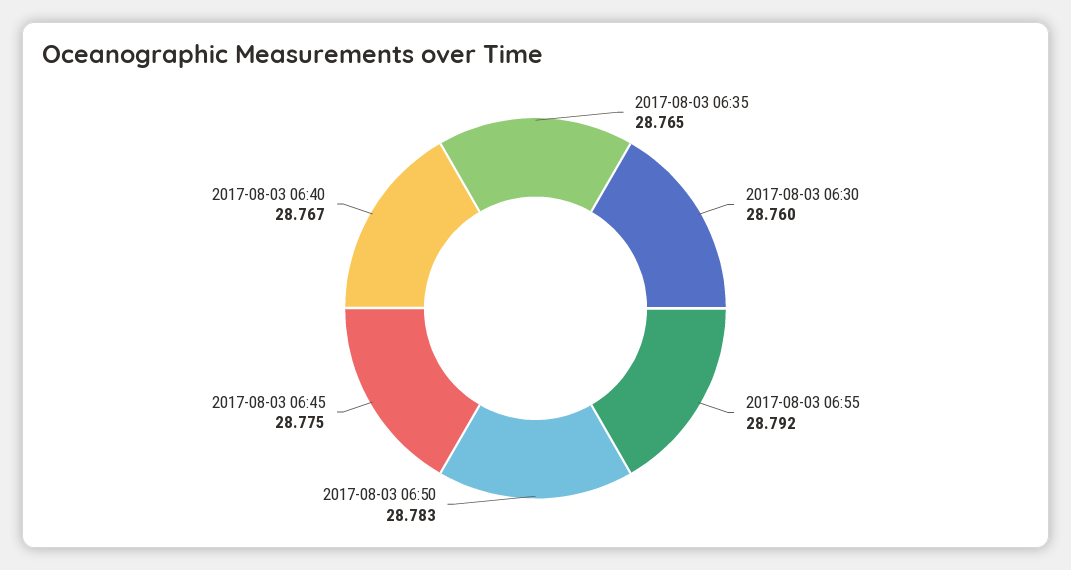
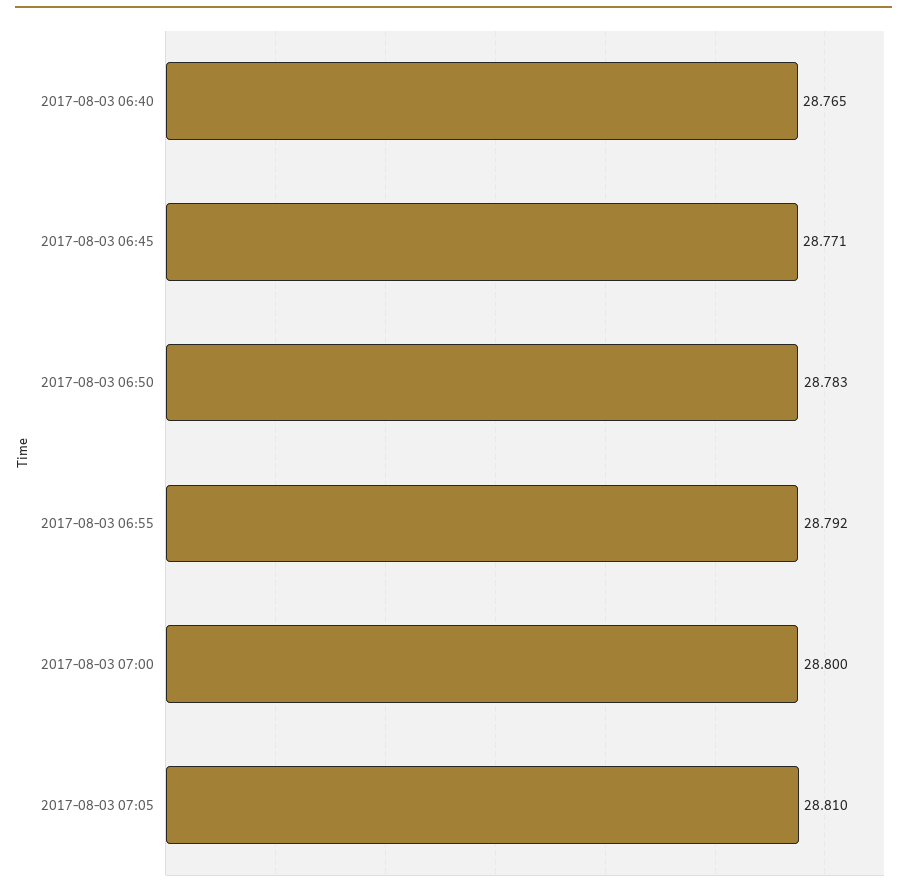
2017-08-03 06:35: 28.765 -> none
2017-08-03 06:30: 28.76 -> none
2017-08-03 06:45: 28.775 -> 28.771
2017-08-03 06:40: 28.767 -> 28.765
2017-08-03 07:00: none -> 28.8
2017-08-03 07:05: none -> 28.81

